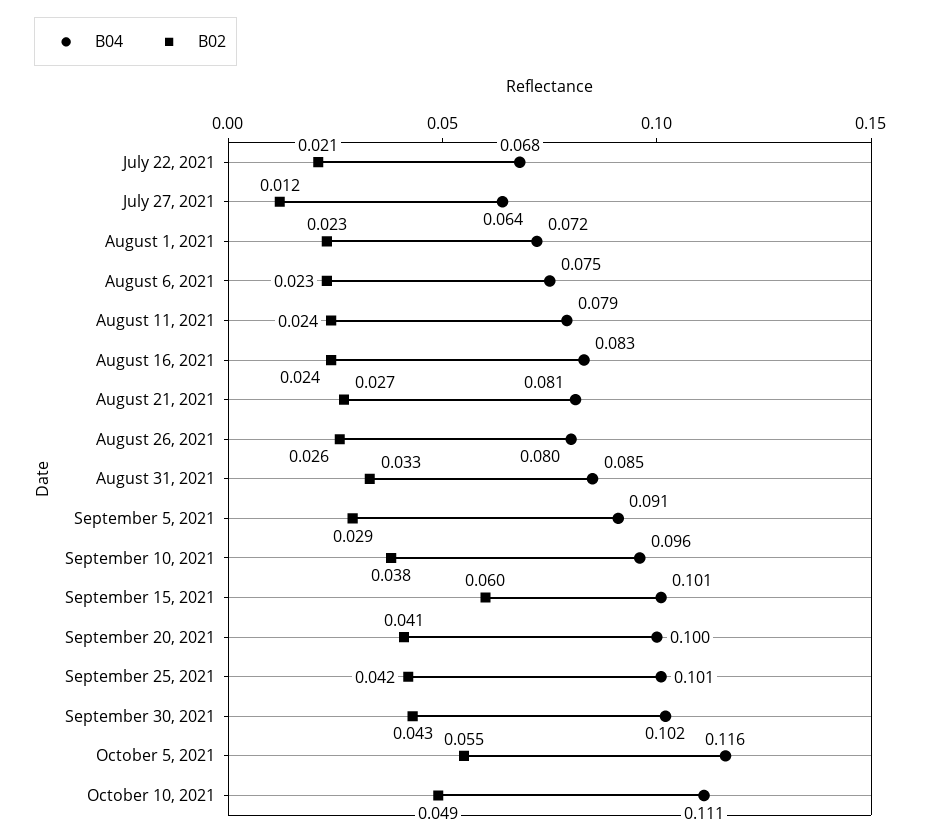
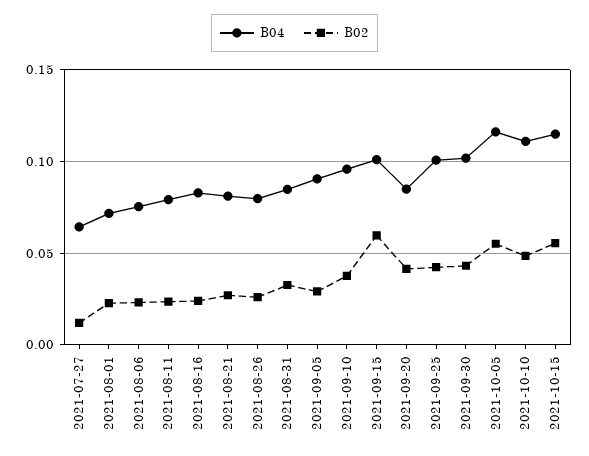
B04, July 22, 2021: 0.068 -> none
B02, July 22, 2021: 0.021 -> none
B04, September 20, 2021: 0.1 -> 0.085
B04, 2021-10-15: none -> 0.115
B02, 2021-10-15: none -> 0.055

